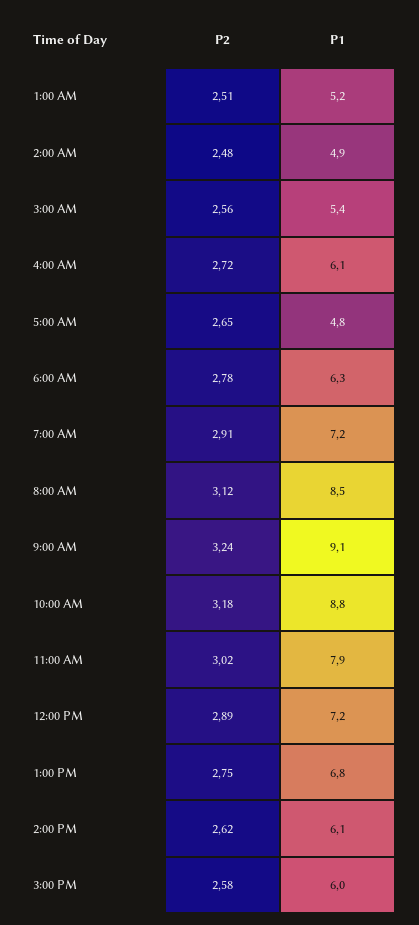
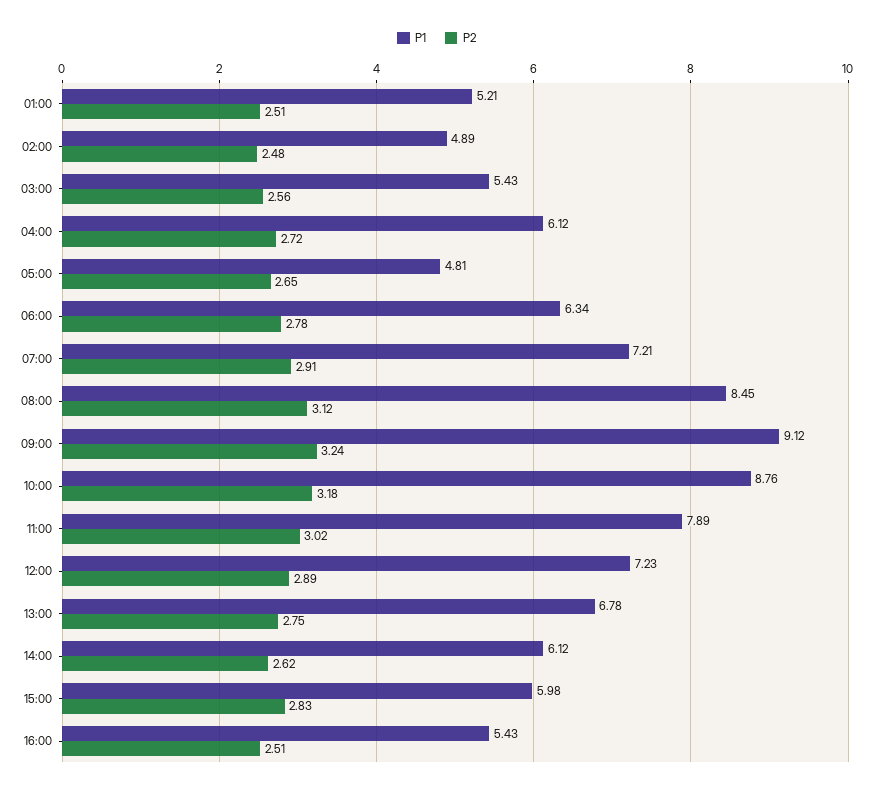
P2, 3:00 PM: 2.58 -> 2.83
P1, 16:00: none -> 5.43
P2, 16:00: none -> 2.51

